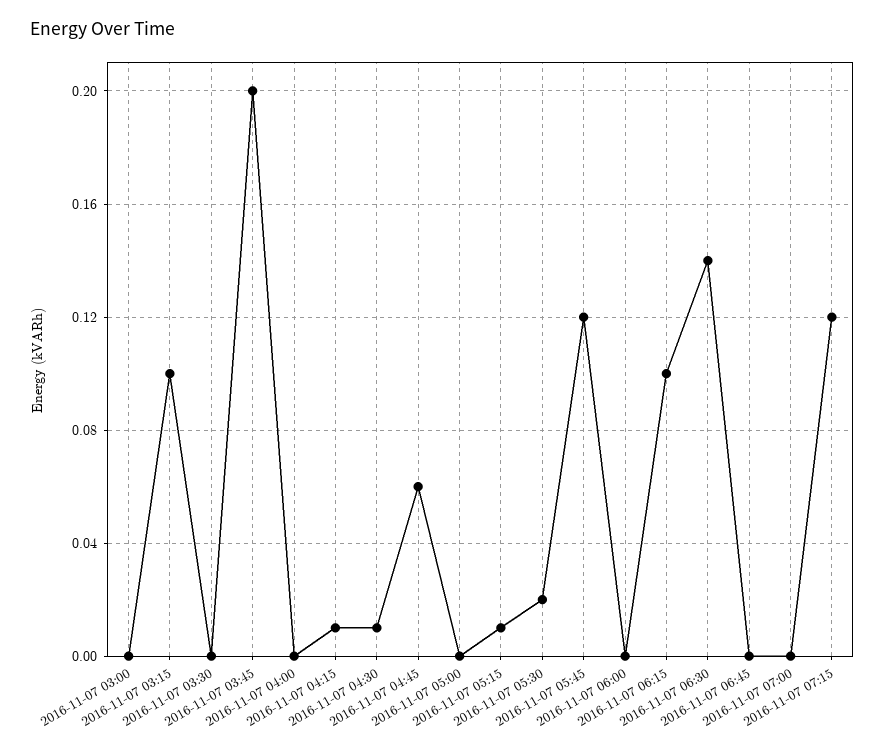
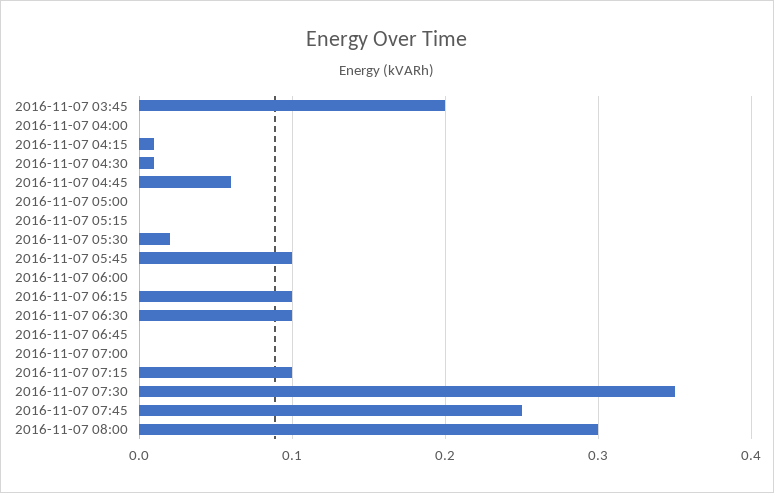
2016-11-07 03:00: 0 -> none
2016-11-07 03:15: 0.1 -> none
2016-11-07 03:30: 0 -> none
2016-11-07 05:15: 0.01 -> 0
2016-11-07 05:45: 0.12 -> 0.1
2016-11-07 06:30: 0.14 -> 0.1
2016-11-07 07:15: 0.12 -> 0.1
2016-11-07 07:30: none -> 0.35
2016-11-07 07:45: none -> 0.25
2016-11-07 08:00: none -> 0.3

